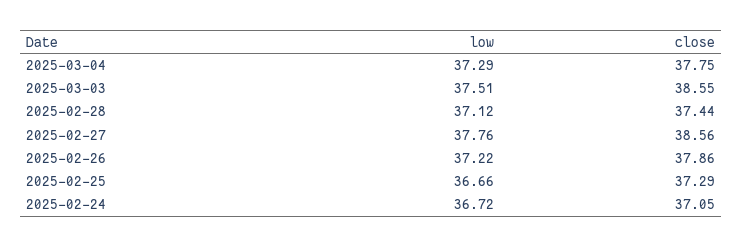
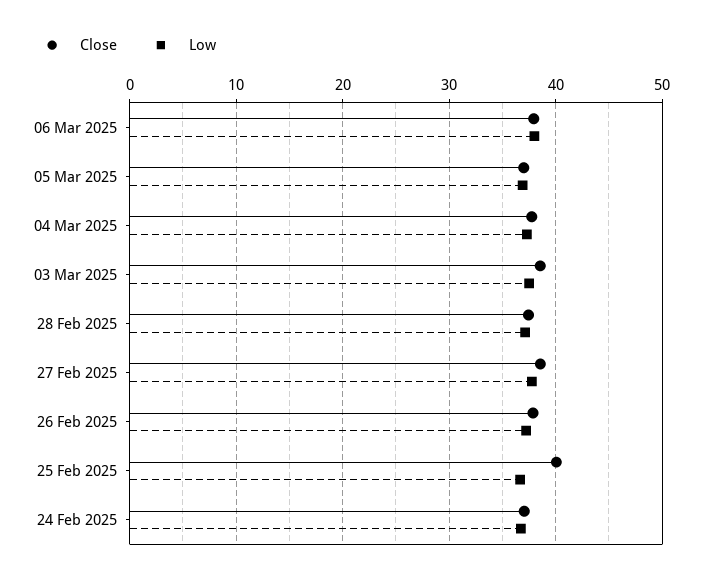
close, 2025-02-25: 37.29 -> 40
close, 06 Mar 2025: none -> 38
low, 06 Mar 2025: none -> 38
close, 05 Mar 2025: none -> 37
low, 05 Mar 2025: none -> 37

